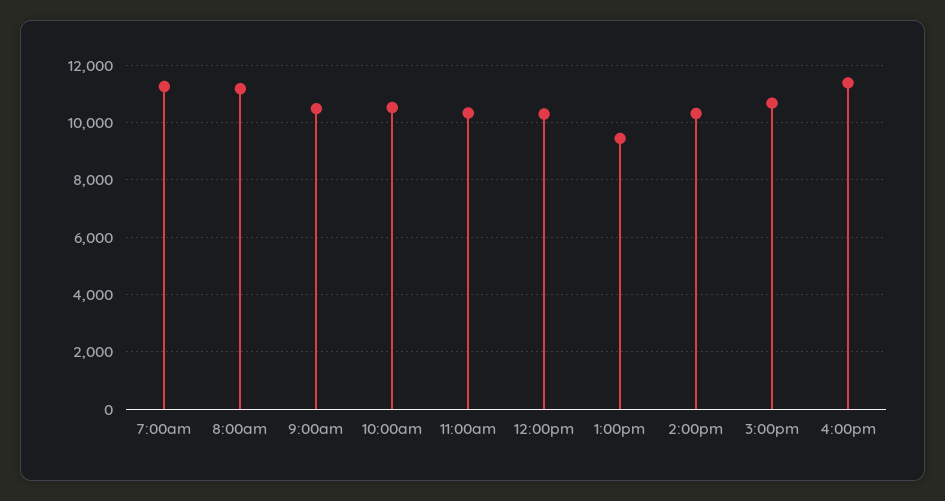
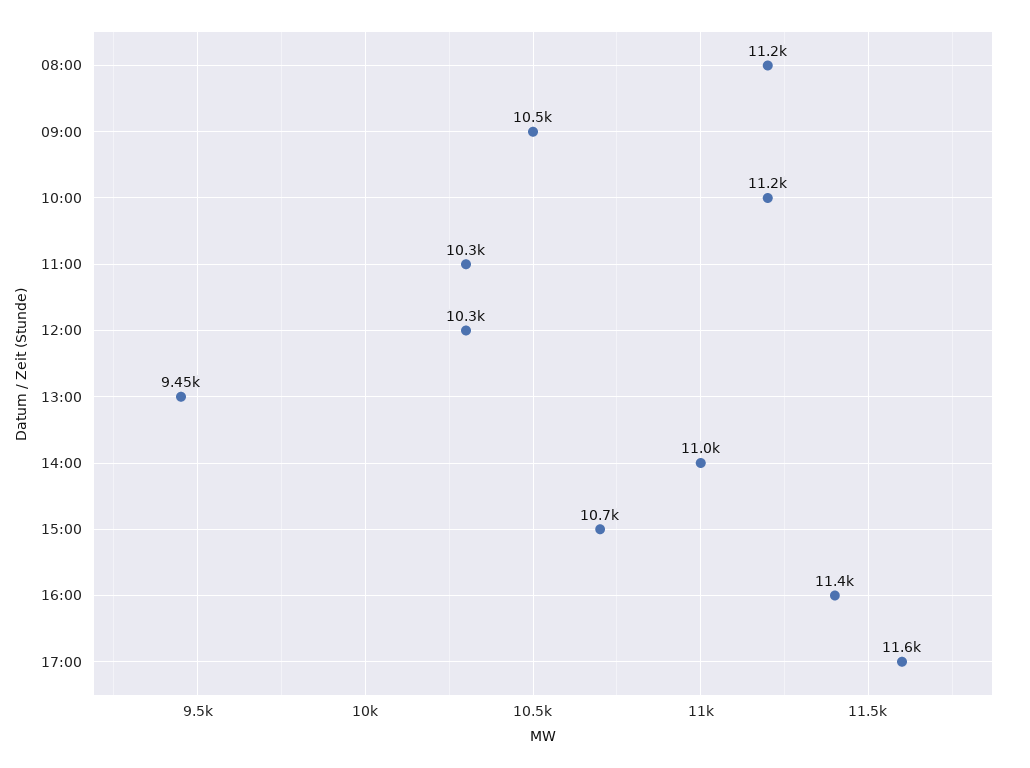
7:00am: 11250 -> none
10:00am: 10500 -> 11200
2:00pm: 10250 -> 11000
17:00: none -> 11600

